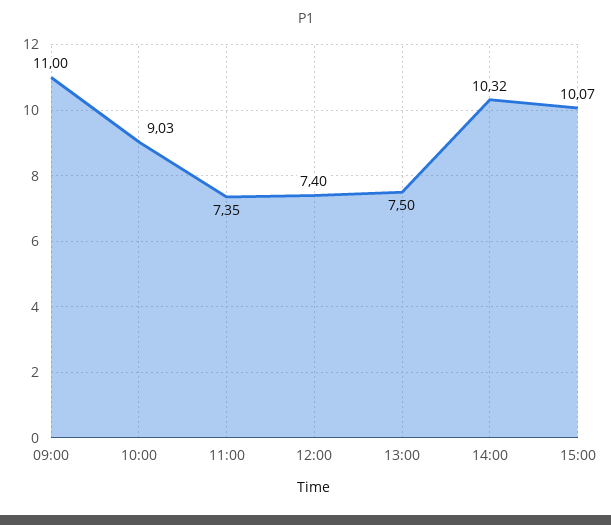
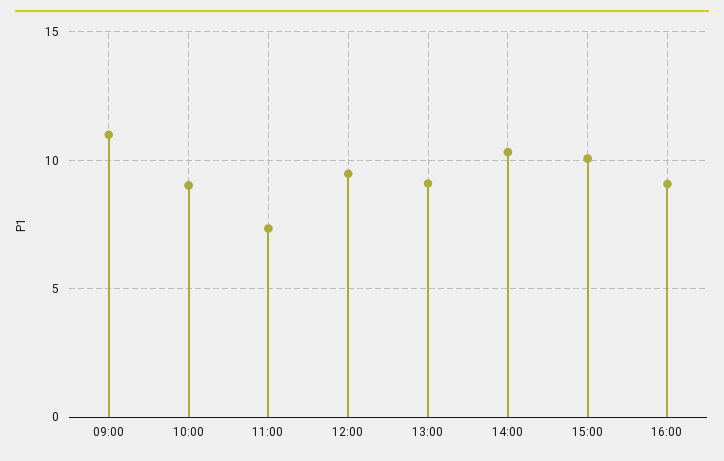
12:00: 7.4 -> 9.5
13:00: 7.5 -> 9
16:00: none -> 9

